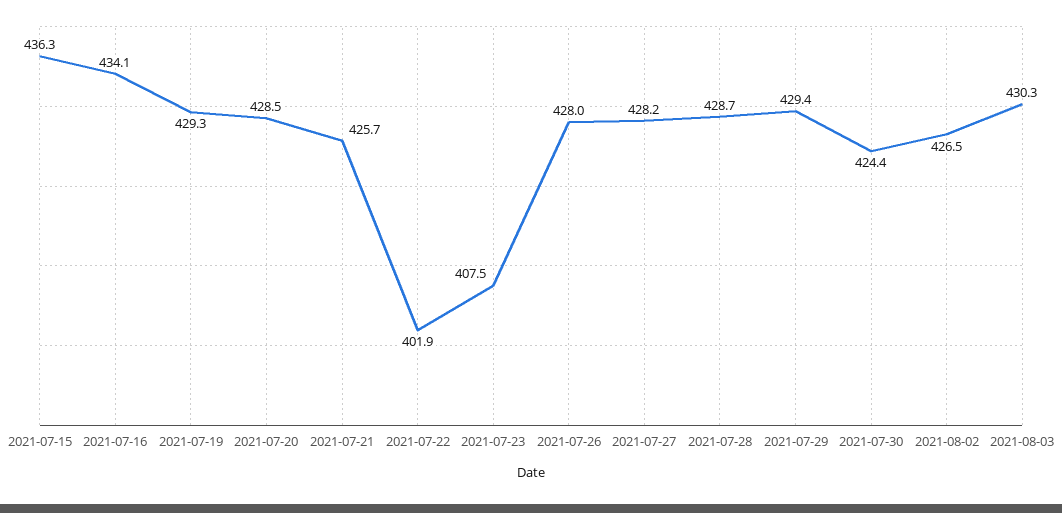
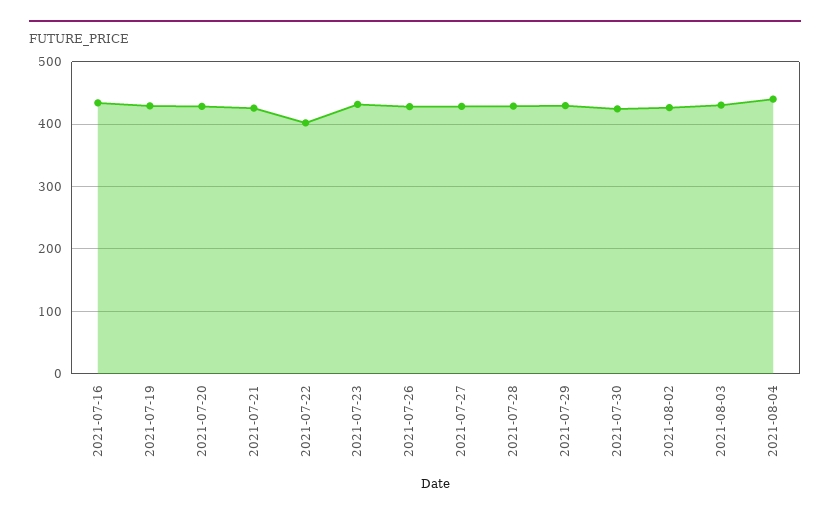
2021-07-15: 436.3 -> none
2021-07-23: 407.5 -> 430
2021-08-04: none -> 440

